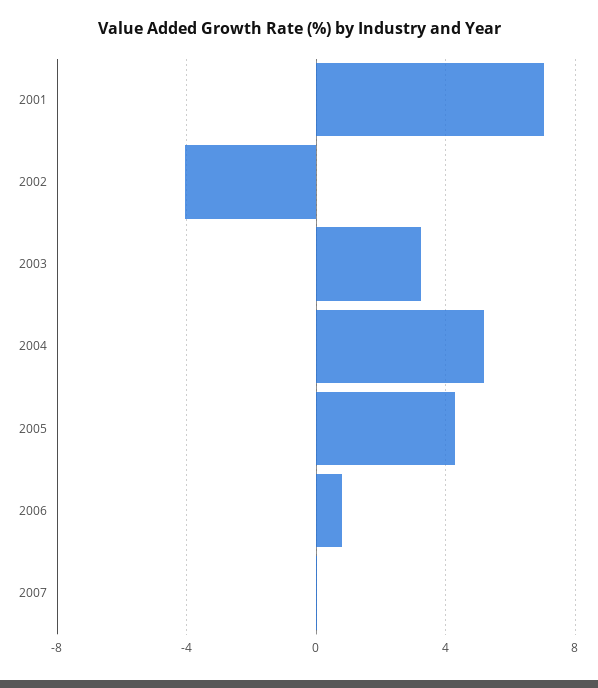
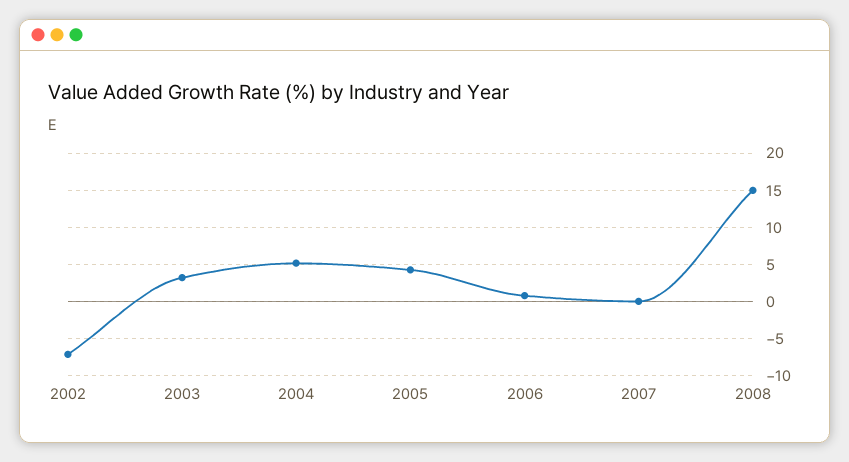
2001: 7 -> none
2002: -4 -> -7
2008: none -> 15

